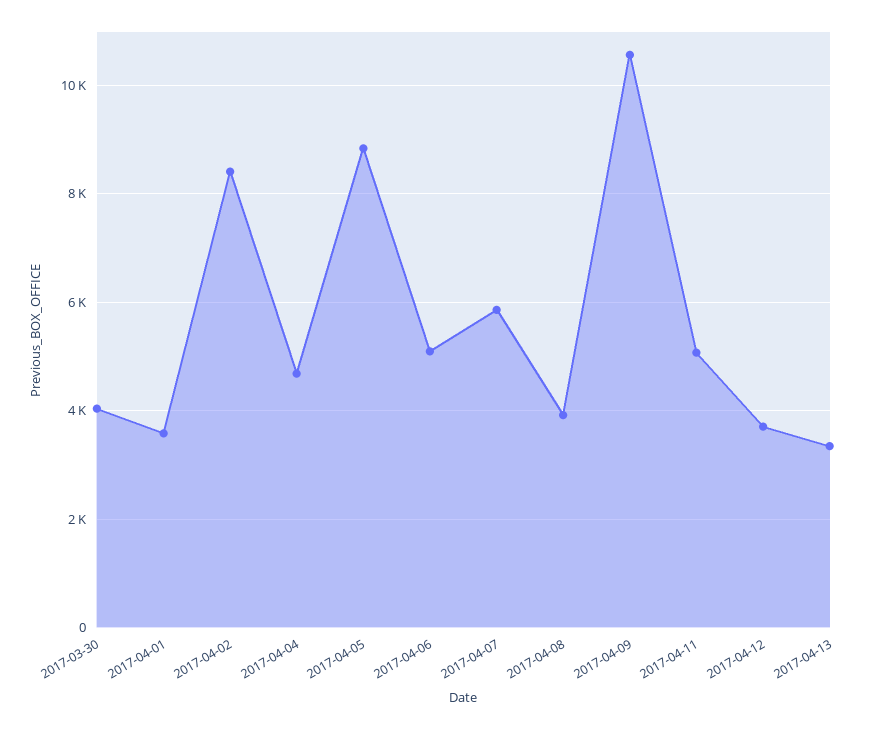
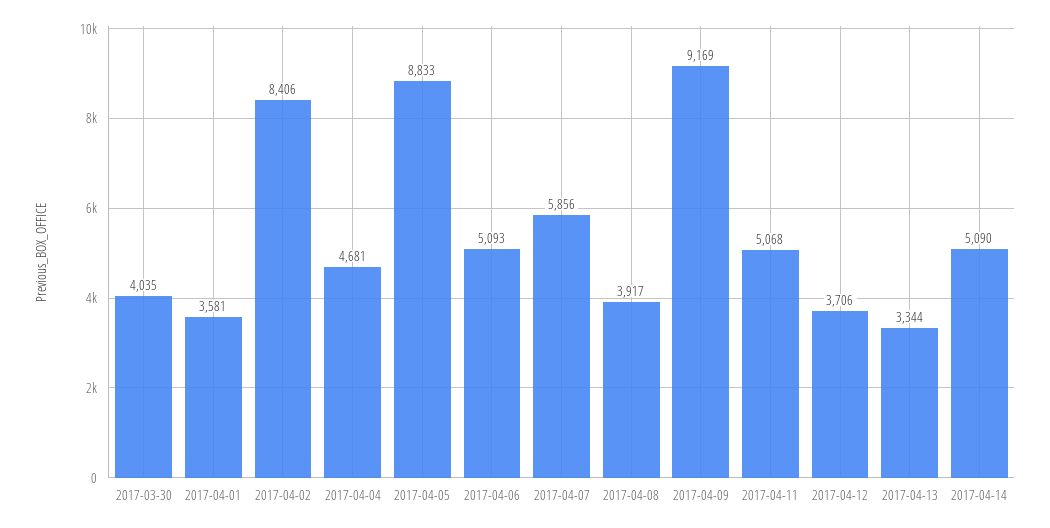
2017-04-09: 10600 -> 9169
2017-04-14: none -> 5090

